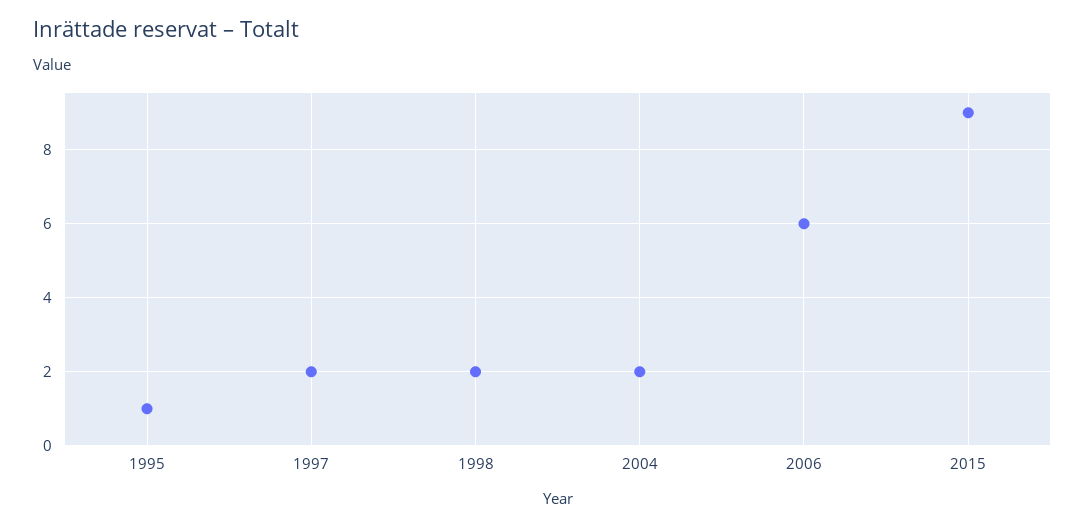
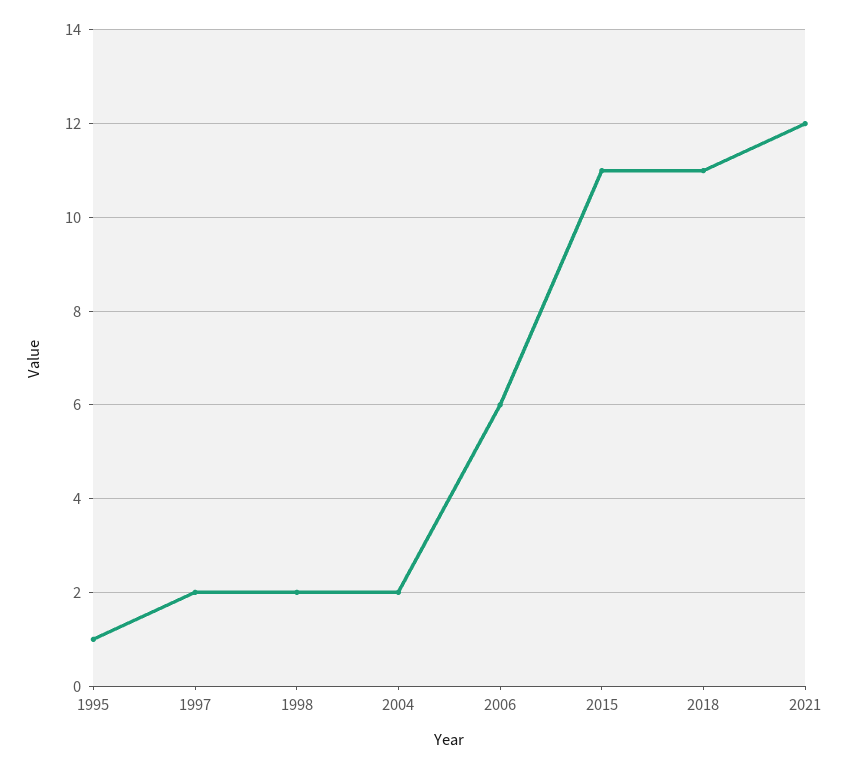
2015: 9 -> 11
2018: none -> 11
2021: none -> 12

